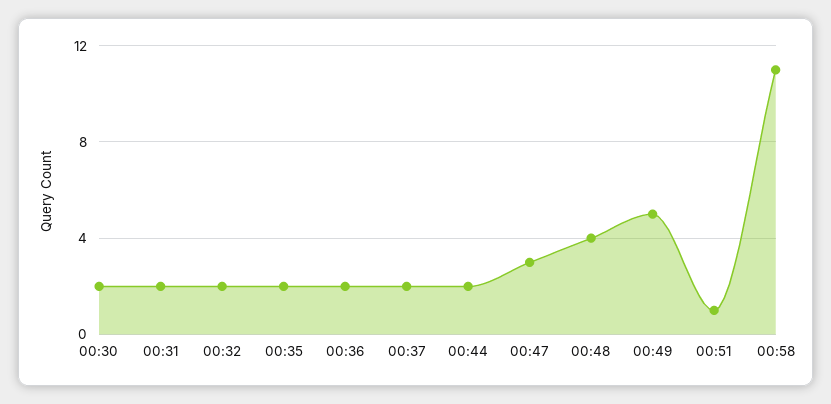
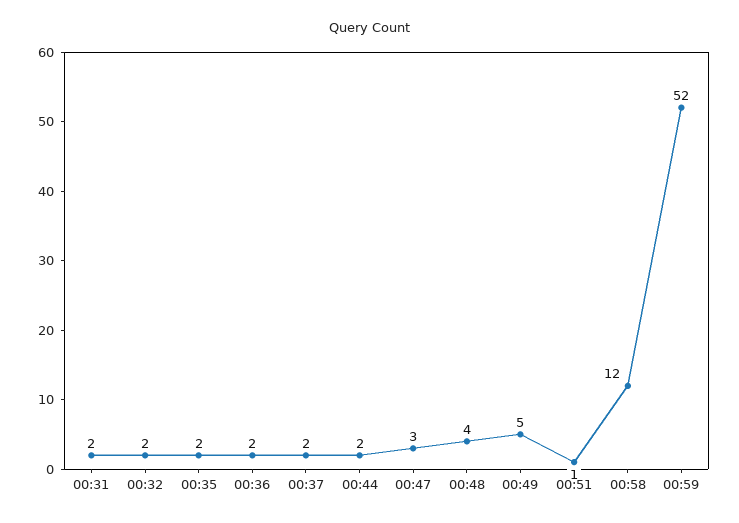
00:30: 2 -> none
00:58: 11 -> 12
00:59: none -> 52

